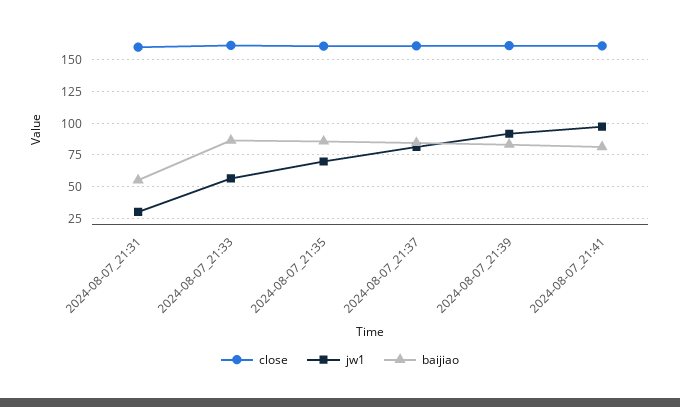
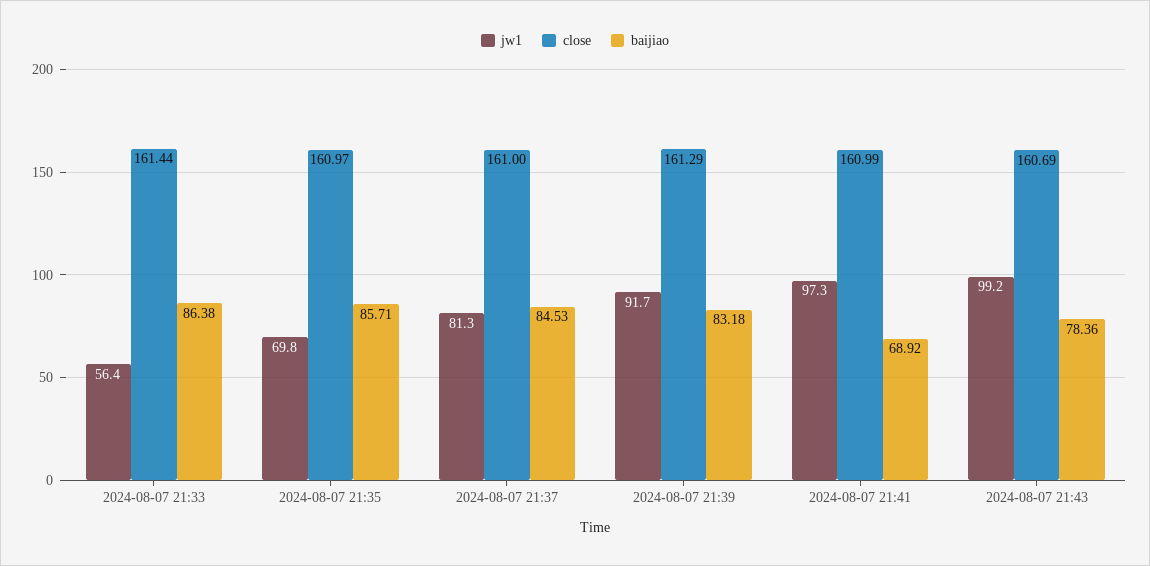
close, 2024-08-07_21:31: 160 -> none
jw1, 2024-08-07_21:31: 30 -> none
baijiao, 2024-08-07_21:31: 55 -> none
baijiao, 2024-08-07_21:41: 80 -> 68.92
jw1, 2024-08-07 21:43: none -> 99.2
close, 2024-08-07 21:43: none -> 160.69
baijiao, 2024-08-07 21:43: none -> 78.36

